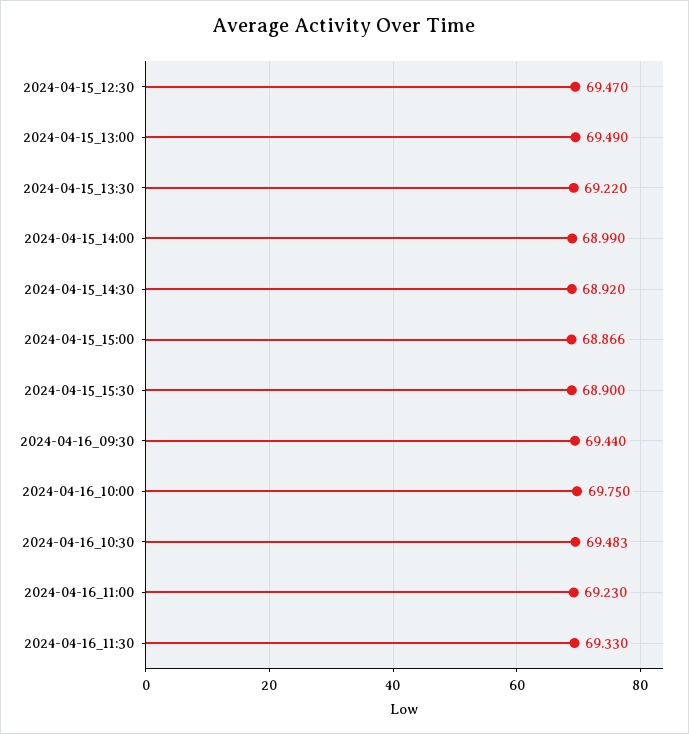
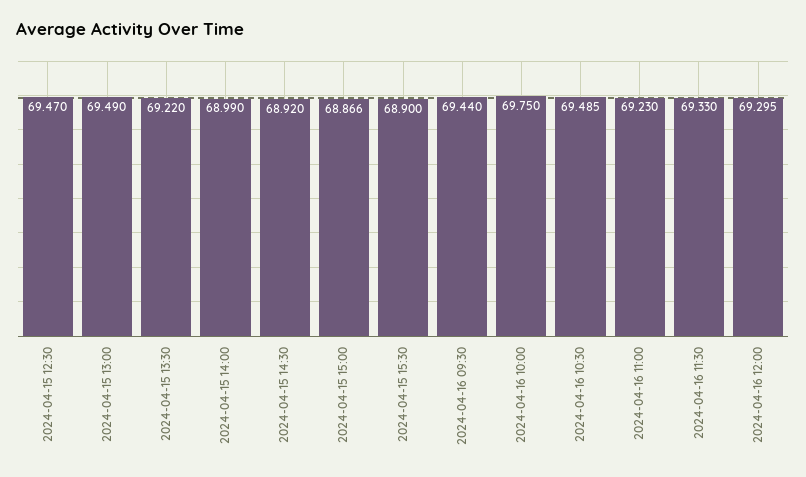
2024-04-16_10:30: 69.483 -> 69.485
2024-04-16 12:00: none -> 69.295

